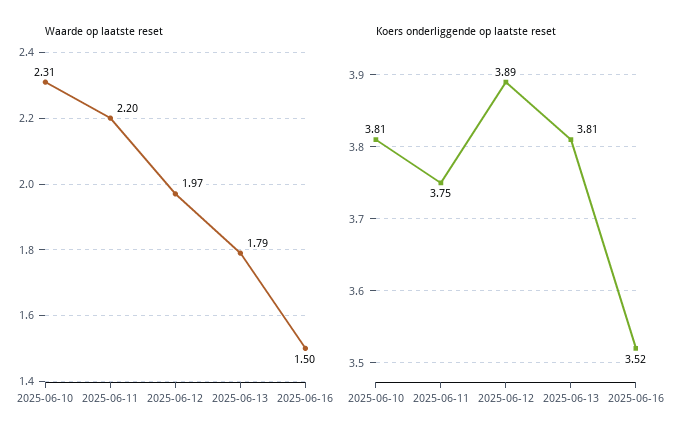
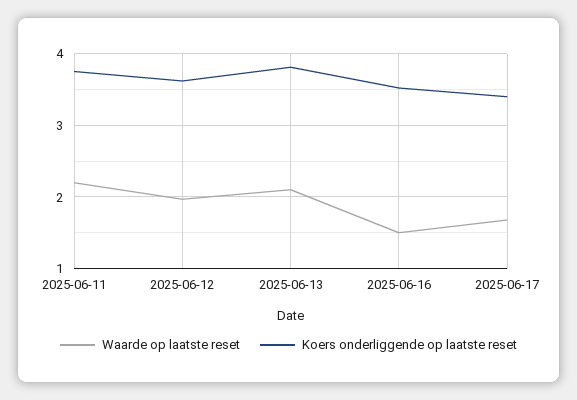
Waarde op laatste reset, 2025-06-10: 2.31 -> none
Waarde op laatste reset, 2025-06-13: 1.79 -> 2.1
Koers onderliggende op laatste reset, 2025-06-10: 3.81 -> none
Koers onderliggende op laatste reset, 2025-06-12: 3.89 -> 3.6
Waarde op laatste reset, 2025-06-17: none -> 1.7
Koers onderliggende op laatste reset, 2025-06-17: none -> 3.4

